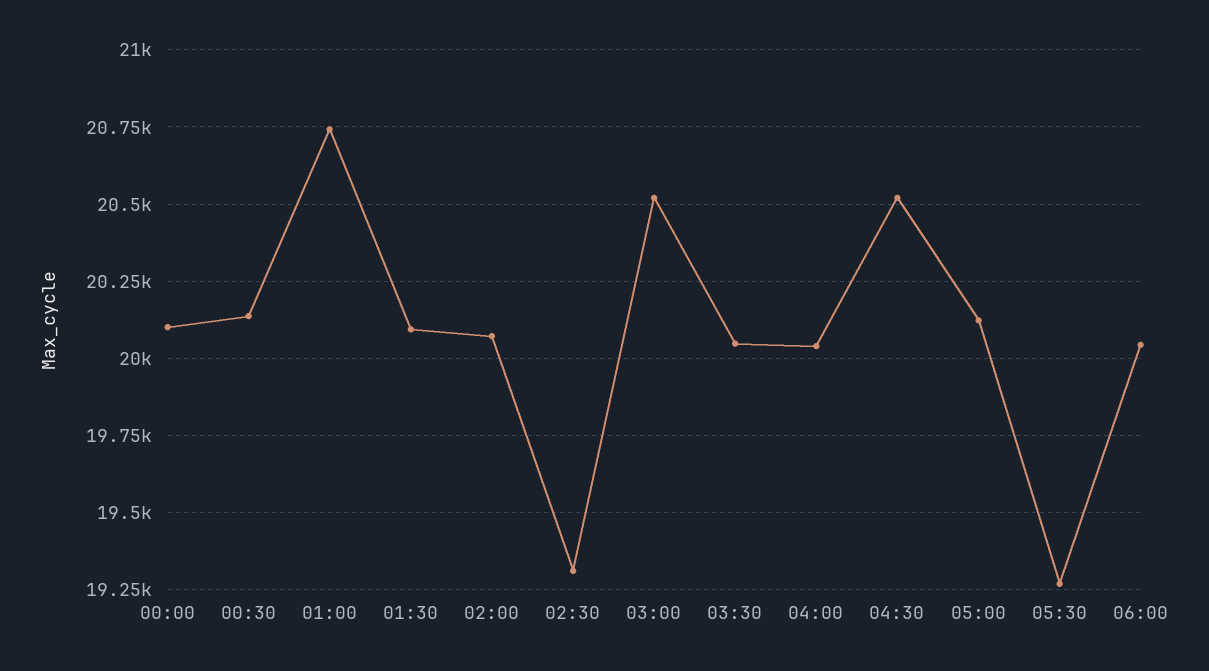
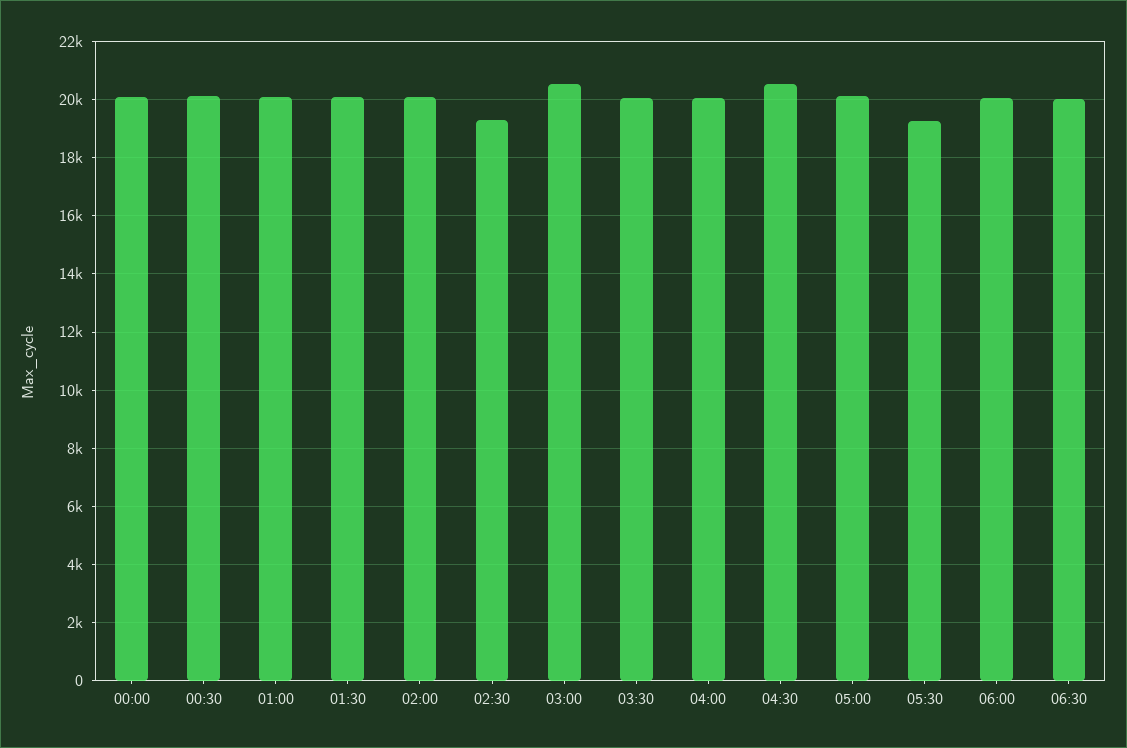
01:00: 20750 -> 20000
06:30: none -> 20000

